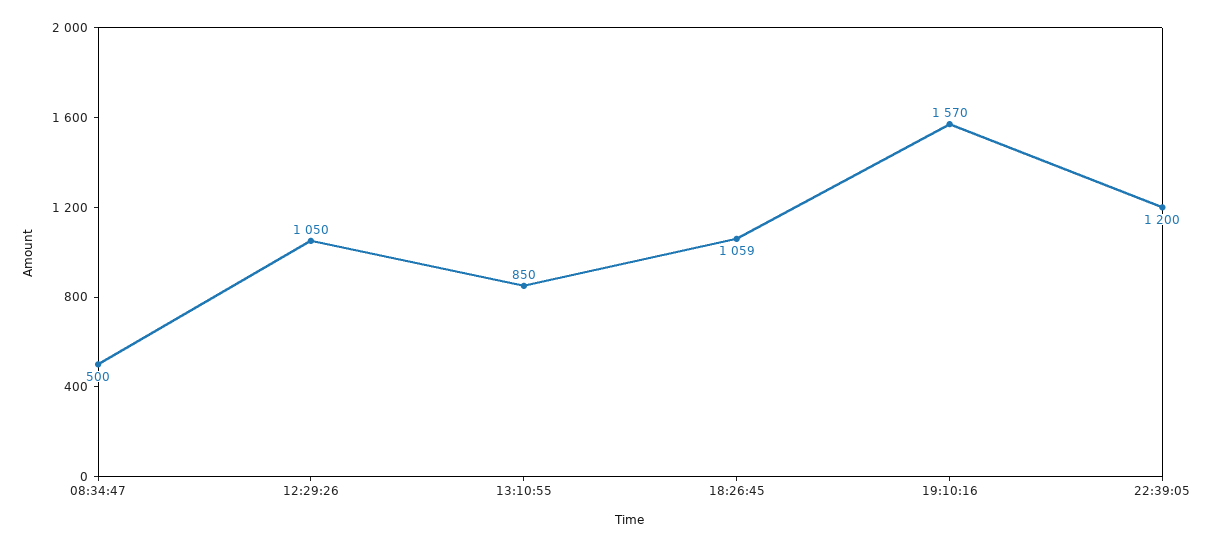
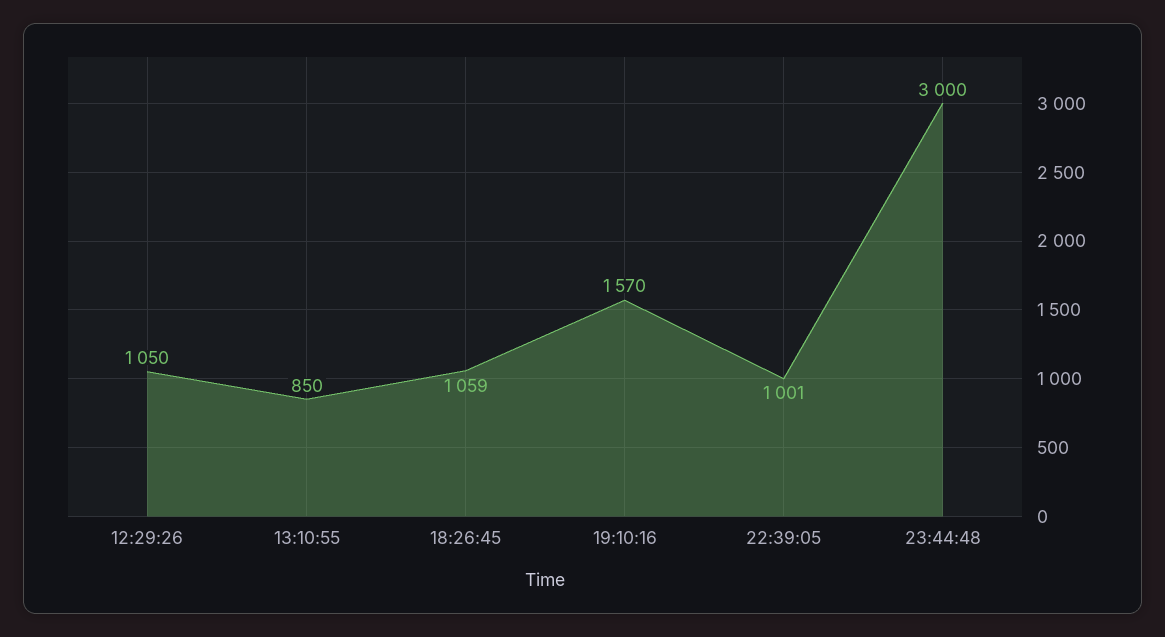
08:34:47: 500 -> none
22:39:05: 1200 -> 1001
23:44:48: none -> 3000

